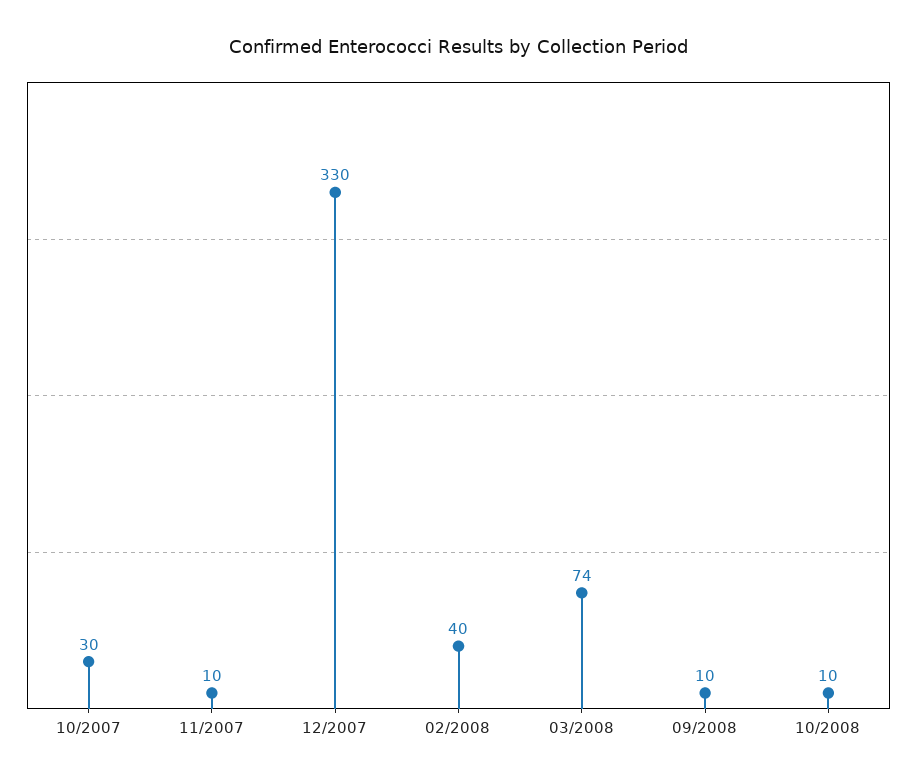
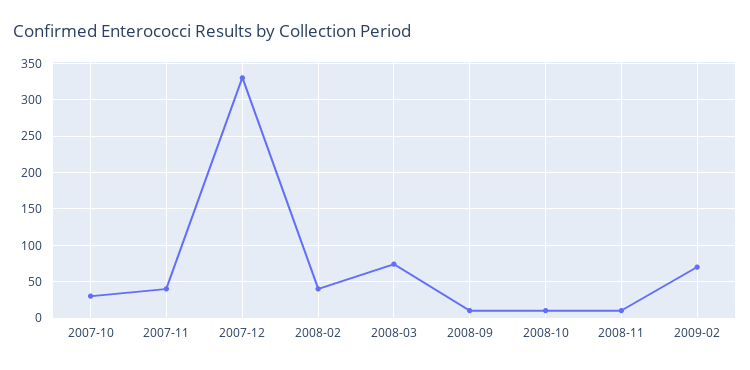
11/2007: 10 -> 40
2008-11: none -> 10
2009-02: none -> 70

